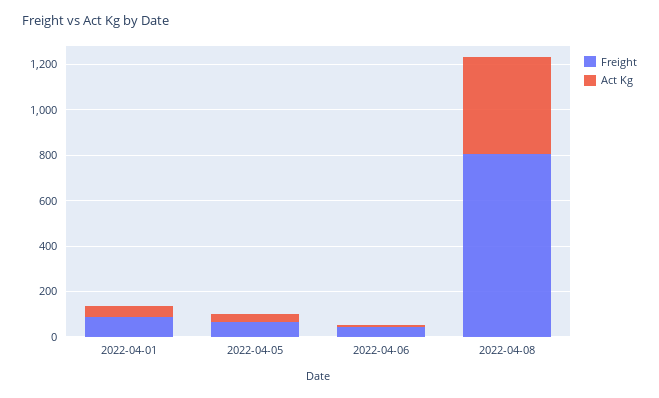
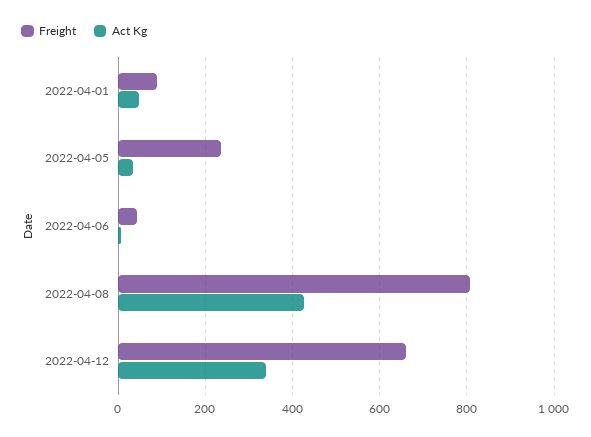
Freight, 2022-04-05: 50 -> 240
Freight, 2022-04-12: none -> 660
Act Kg, 2022-04-12: none -> 340

